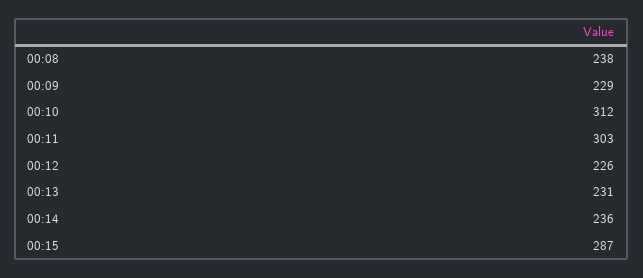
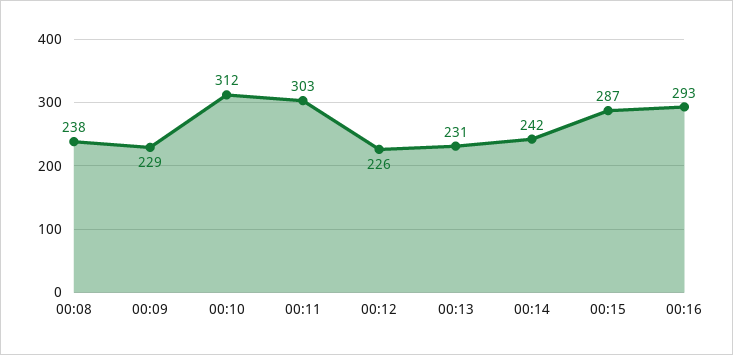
00:14: 236 -> 242
00:16: none -> 293

